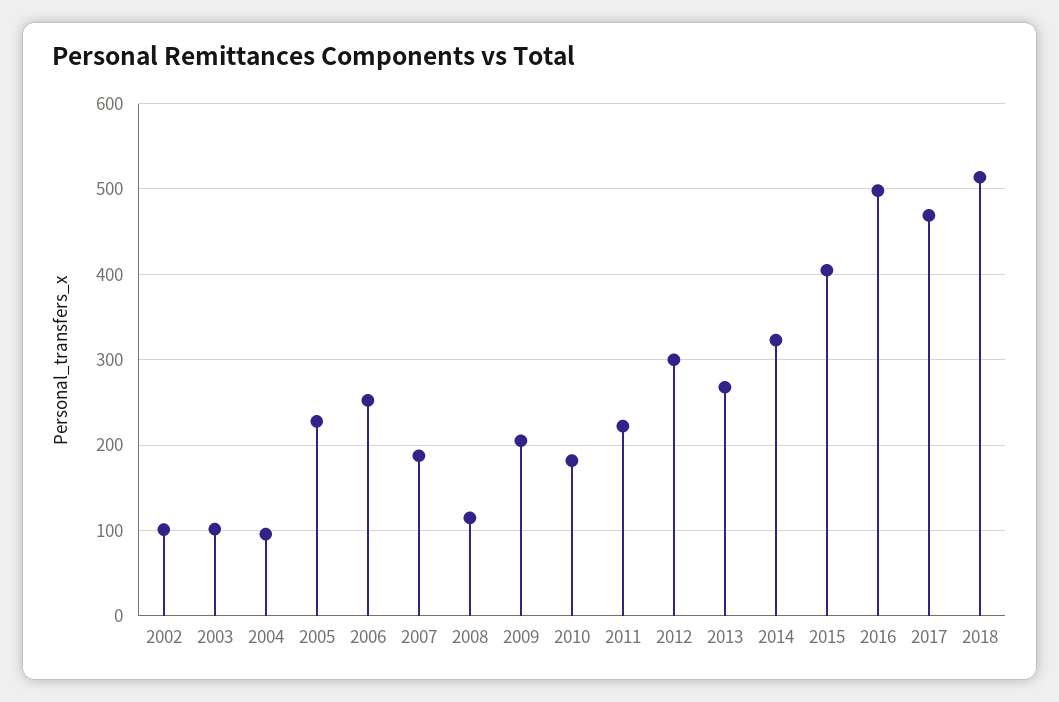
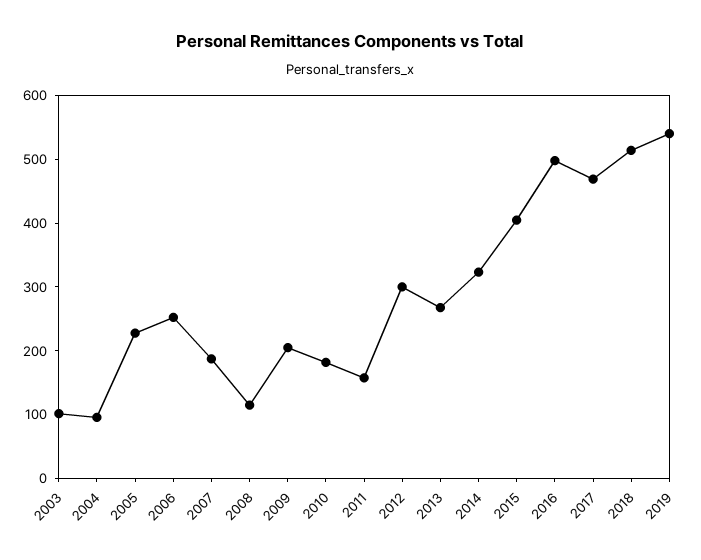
2002: 100 -> none
2011: 220 -> 160
2019: none -> 540

